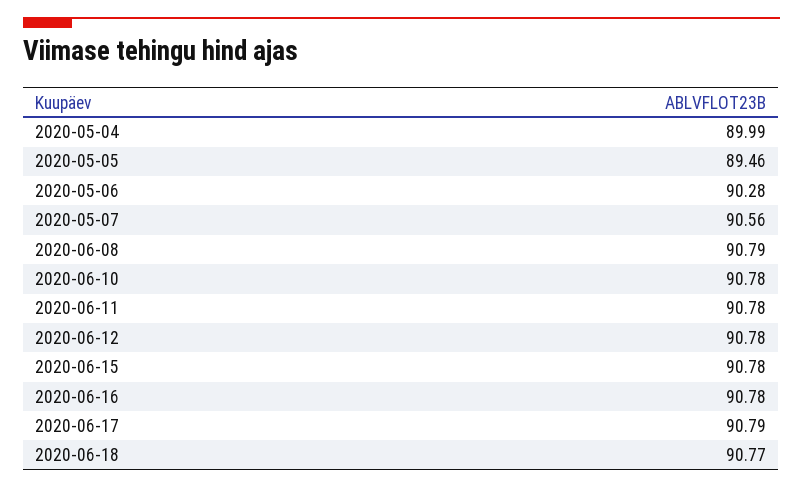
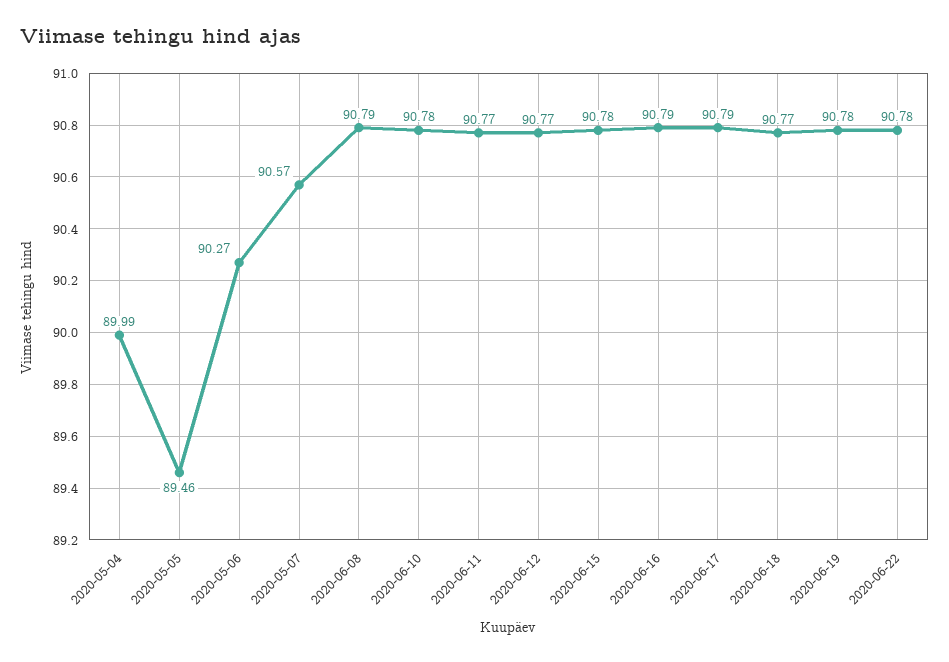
2020-05-06: 90.28 -> 90.27
2020-05-07: 90.56 -> 90.57
2020-06-11: 90.78 -> 90.77
2020-06-12: 90.78 -> 90.77
2020-06-16: 90.78 -> 90.79
2020-06-19: none -> 90.78
2020-06-22: none -> 90.78

